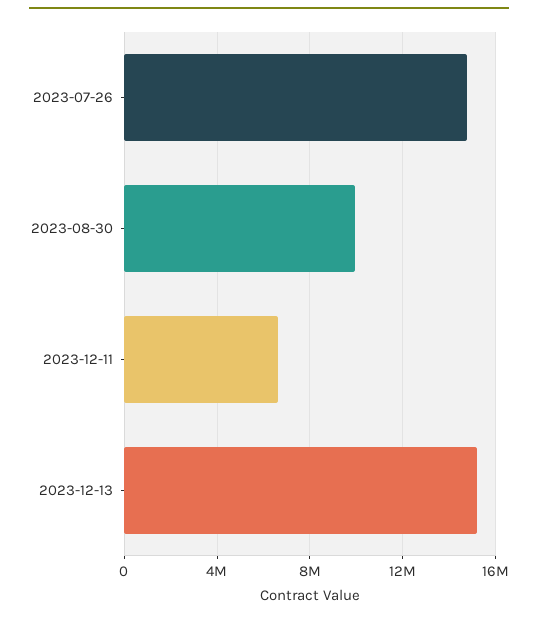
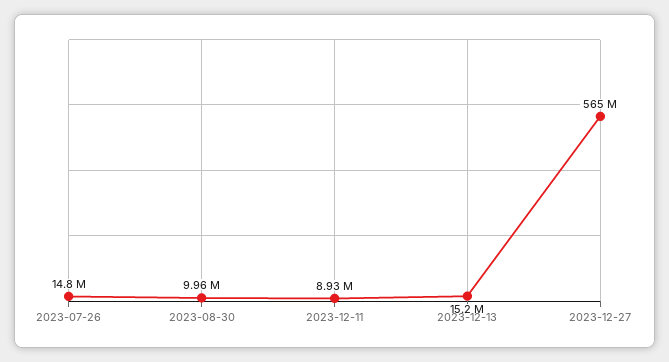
2023-12-11: 6500000 -> 8930000
2023-12-27: none -> 565000000

